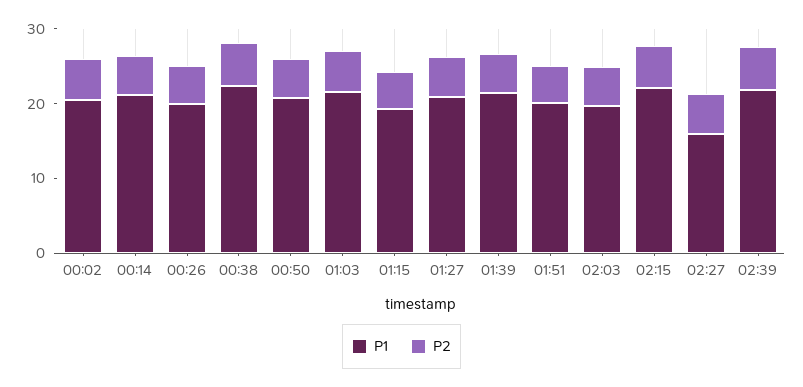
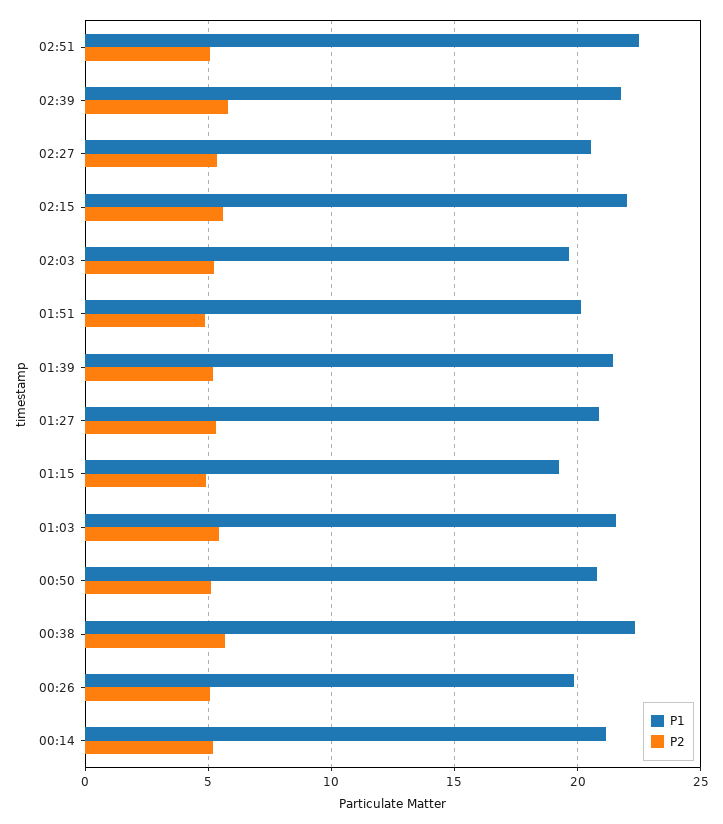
P1, 00:02: 20 -> none
P2, 00:02: 6 -> none
P1, 02:27: 16 -> 20.5
P1, 02:51: none -> 22.5
P2, 02:51: none -> 5

